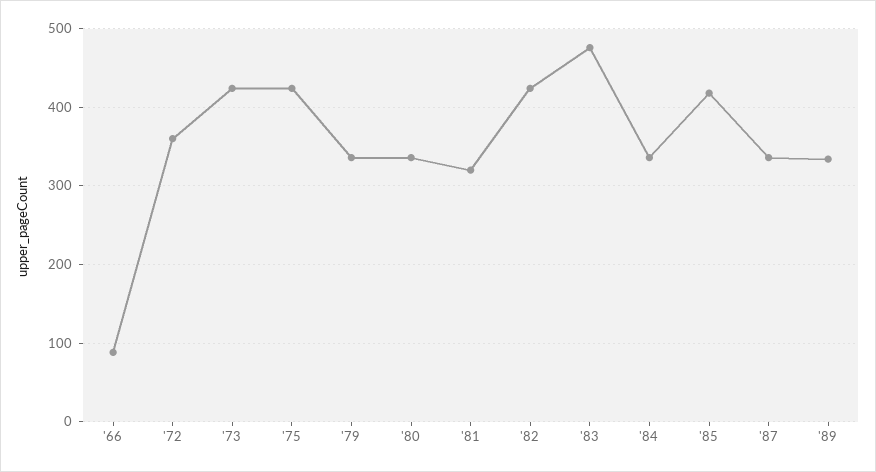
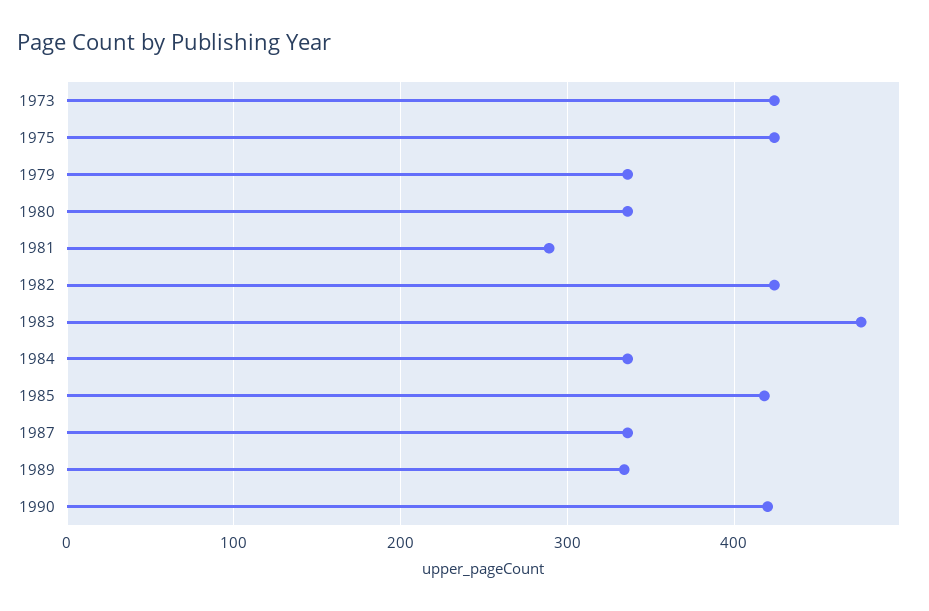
'66: 90 -> none
'72: 360 -> none
'81: 320 -> 290
1990: none -> 420

